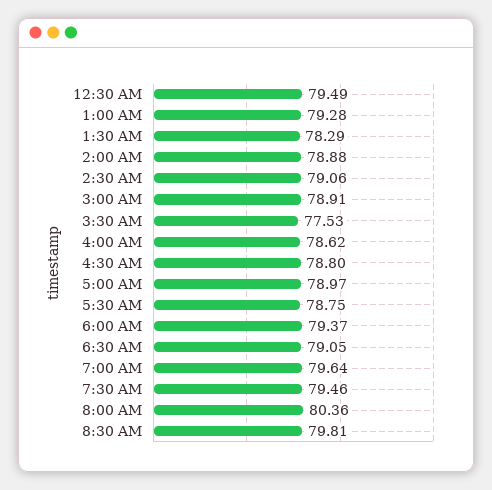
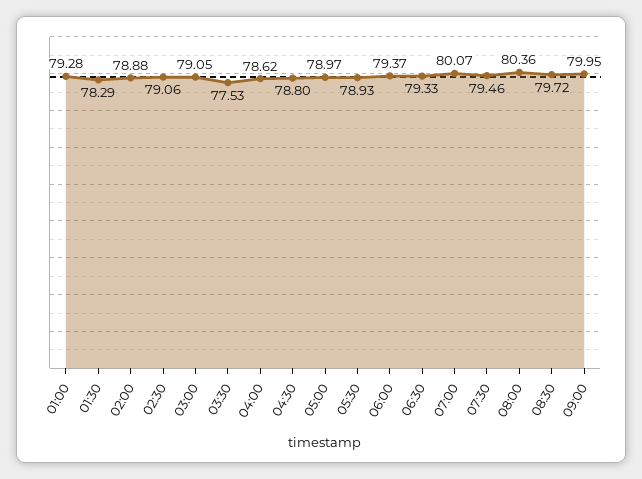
12:30 AM: 79.49 -> none
3:00 AM: 78.91 -> 79.05
5:30 AM: 78.75 -> 78.93
6:30 AM: 79.05 -> 79.33
7:00 AM: 79.64 -> 80.07
8:30 AM: 79.81 -> 79.72
09:00: none -> 79.95

